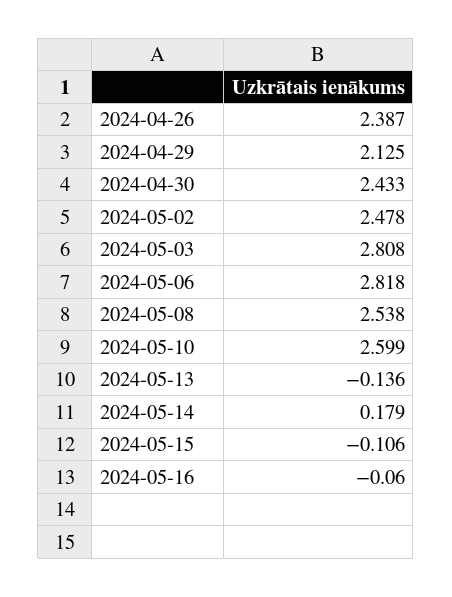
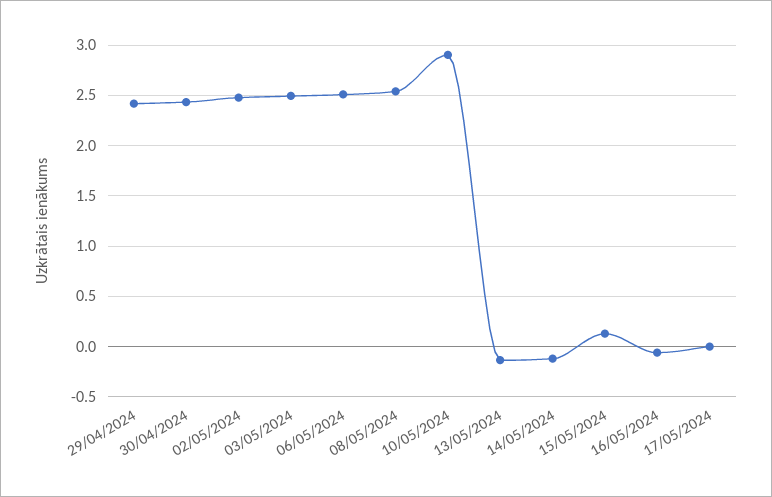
2024-04-26: 2.387 -> none
2024-04-29: 2.125 -> 2.4
2024-05-03: 2.808 -> 2.5
2024-05-06: 2.818 -> 2.5
2024-05-10: 2.599 -> 2.9
2024-05-14: 0.179 -> -0.1
2024-05-15: -0.106 -> 0.1
17/05/2024: none -> 0

